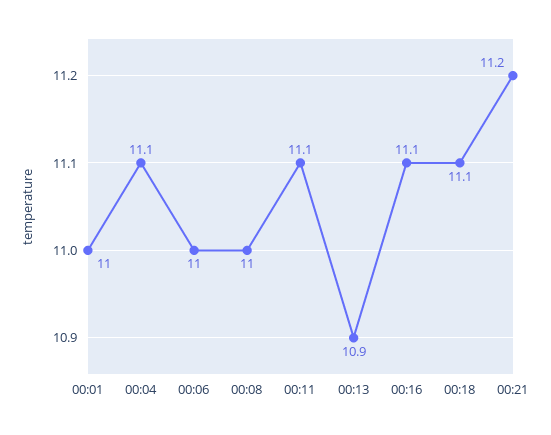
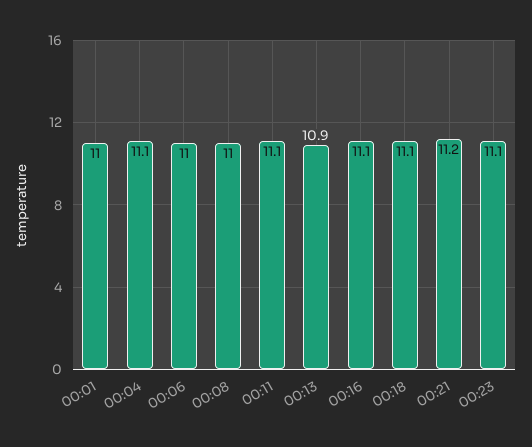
00:23: none -> 11.1

